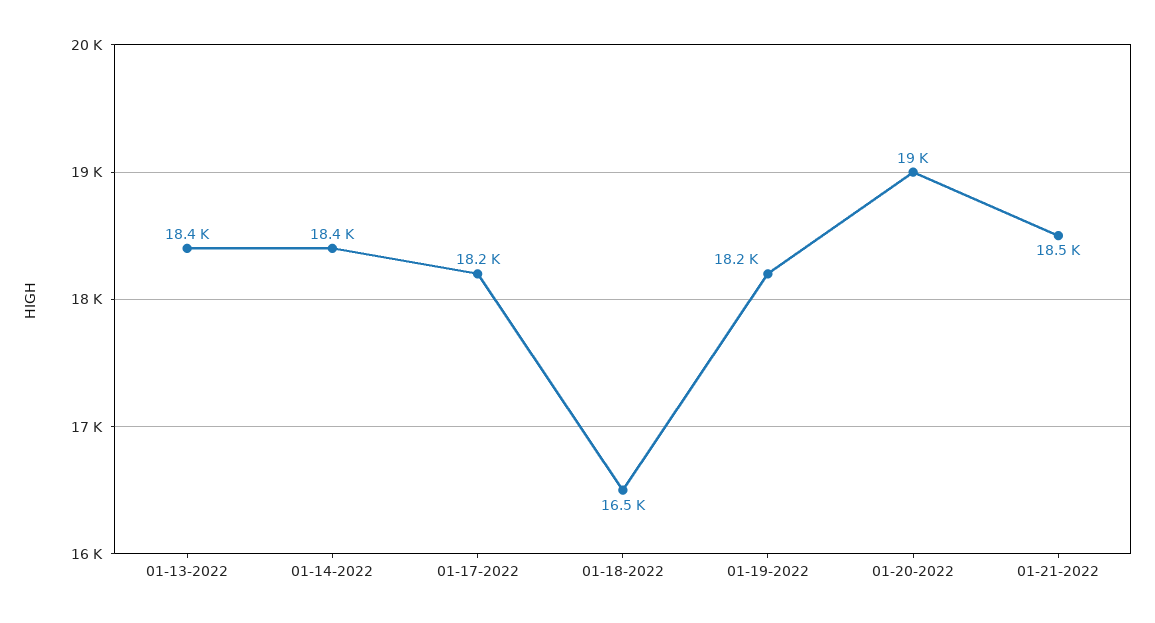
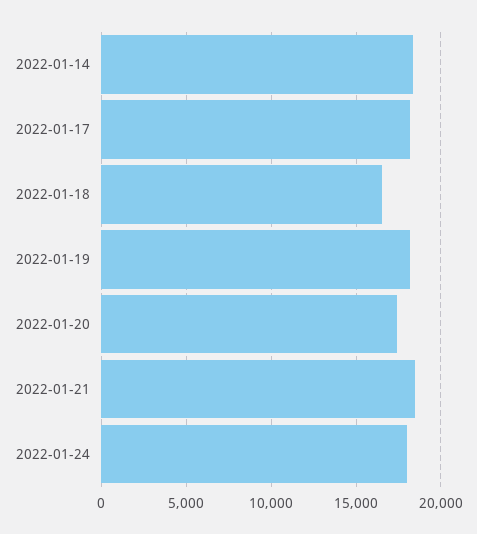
01-13-2022: 18400 -> none
01-20-2022: 19000 -> 17500
2022-01-24: none -> 18000

